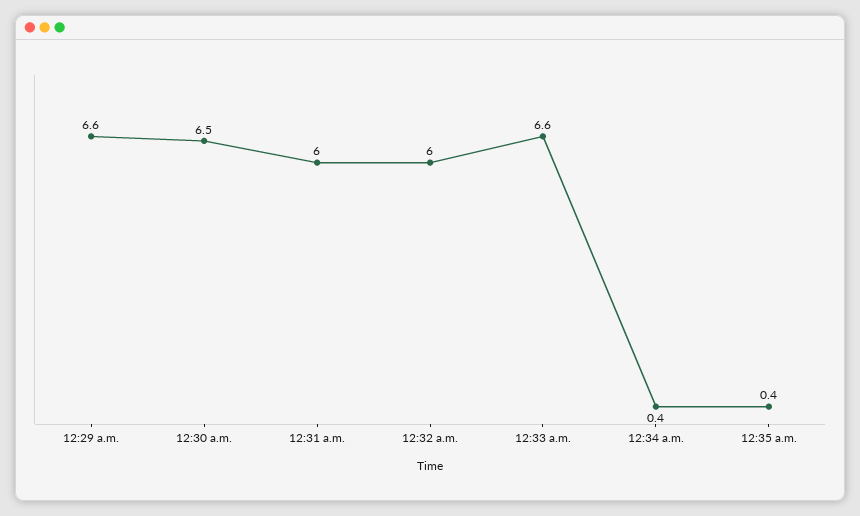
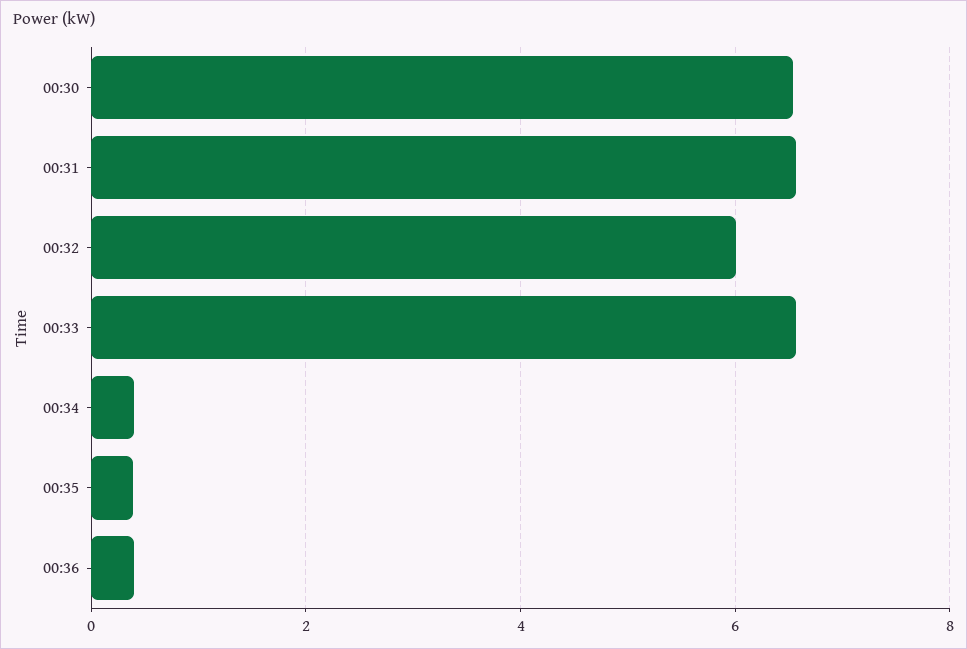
12:29 a.m.: 6.6 -> none
12:31 a.m.: 6 -> 6.6
00:36: none -> 0.4

